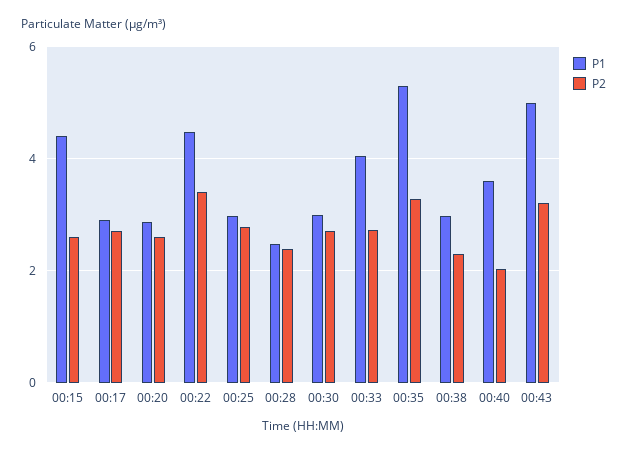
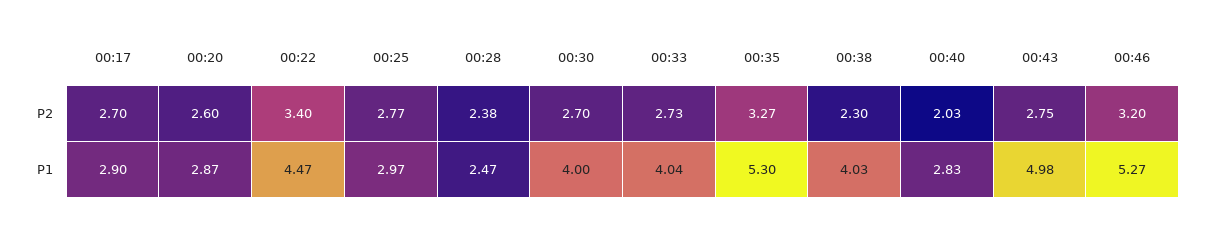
P1, 00:15: 4.4 -> none
P2, 00:15: 2.6 -> none
P1, 00:30: 3 -> 4
P1, 00:38: 3 -> 4.03
P1, 00:40: 3.6 -> 2.83
P2, 00:43: 3.2 -> 2.75
P2, 00:46: none -> 3.2
P1, 00:46: none -> 5.27

